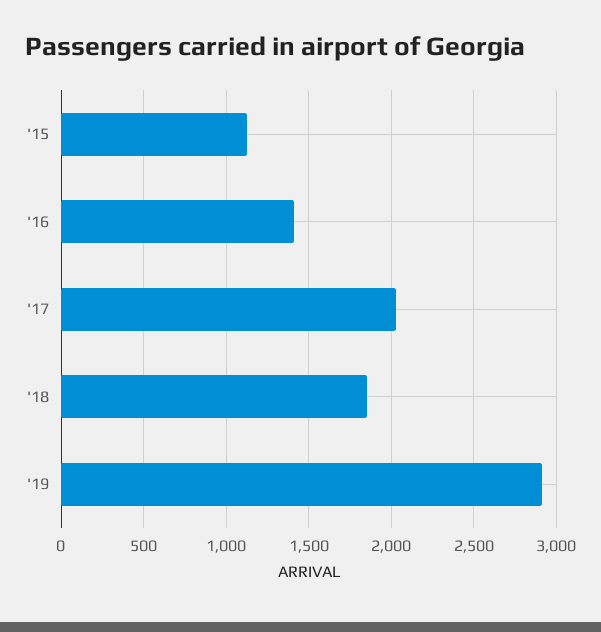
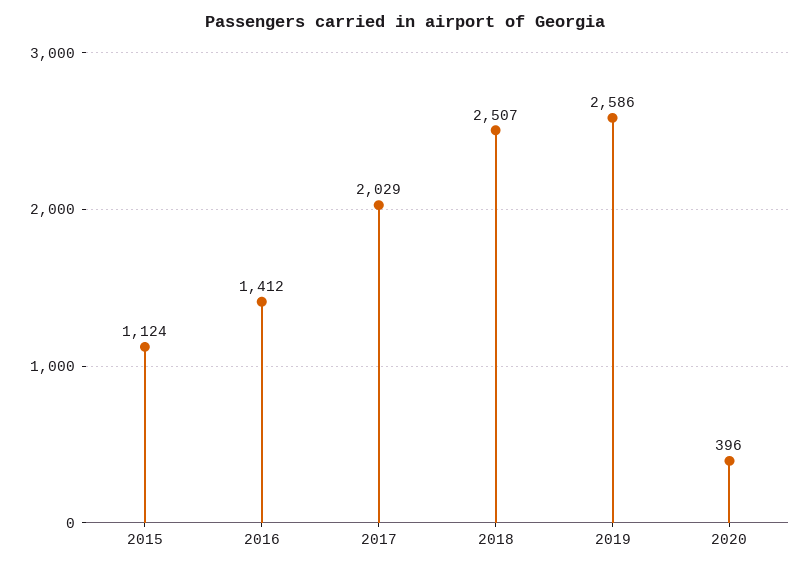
'18: 1850 -> 2507
'19: 2900 -> 2586
2020: none -> 396

